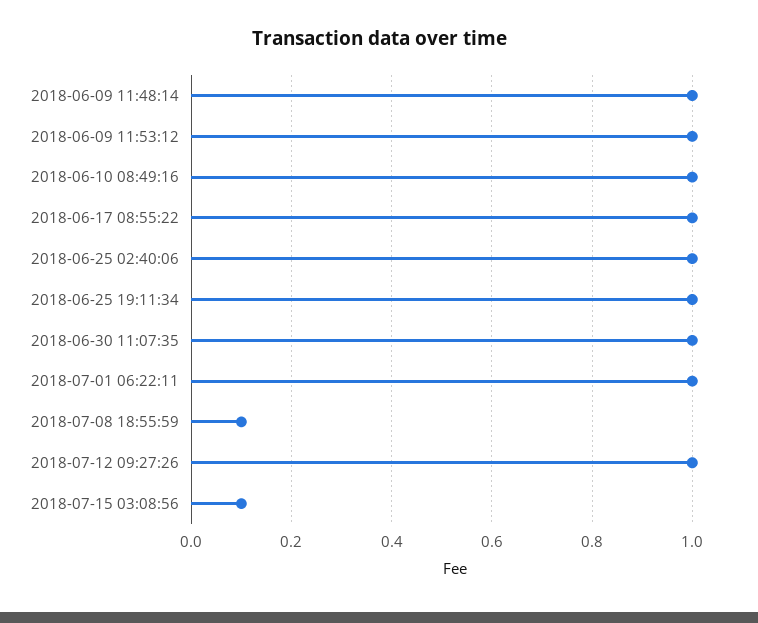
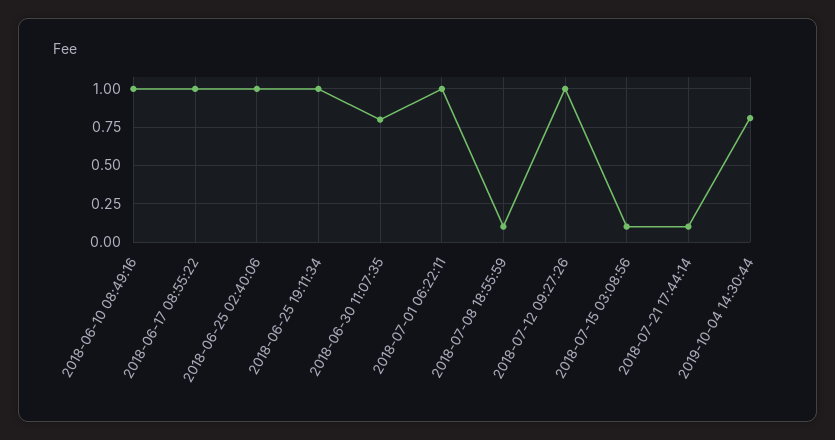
2018-06-09 11:48:14: 1 -> none
2018-06-09 11:53:12: 1 -> none
2018-06-30 11:07:35: 1 -> 0.8
2018-07-21 17:44:14: none -> 0.1
2019-10-04 14:30:44: none -> 0.8

